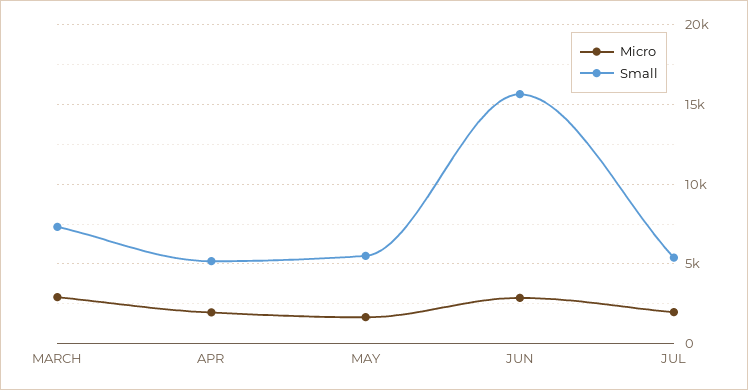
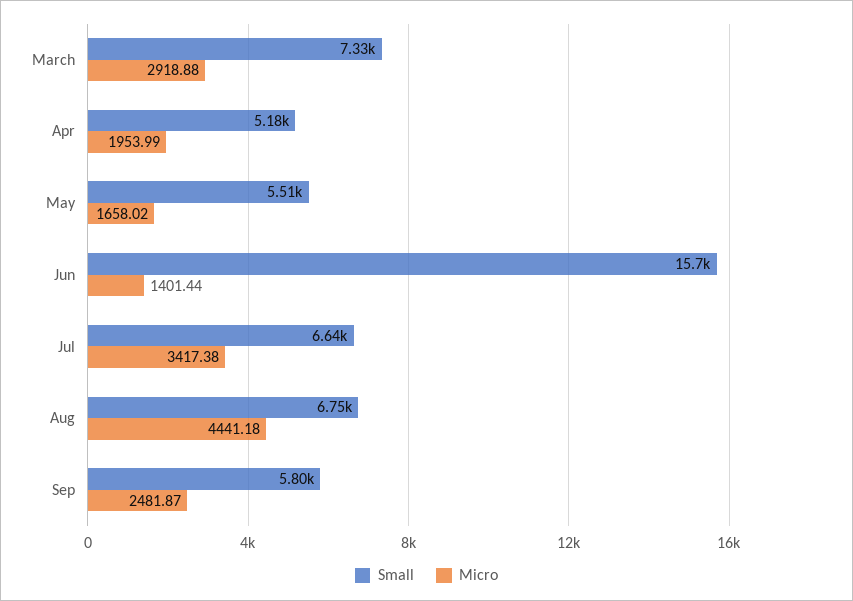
Micro, JUN: 3000 -> 1401.44
Micro, JUL: 2000 -> 3417.38
Small, JUL: 5500 -> 6640
Small, Aug: none -> 6750
Micro, Aug: none -> 4441.18
Small, Sep: none -> 5800
Micro, Sep: none -> 2481.87

